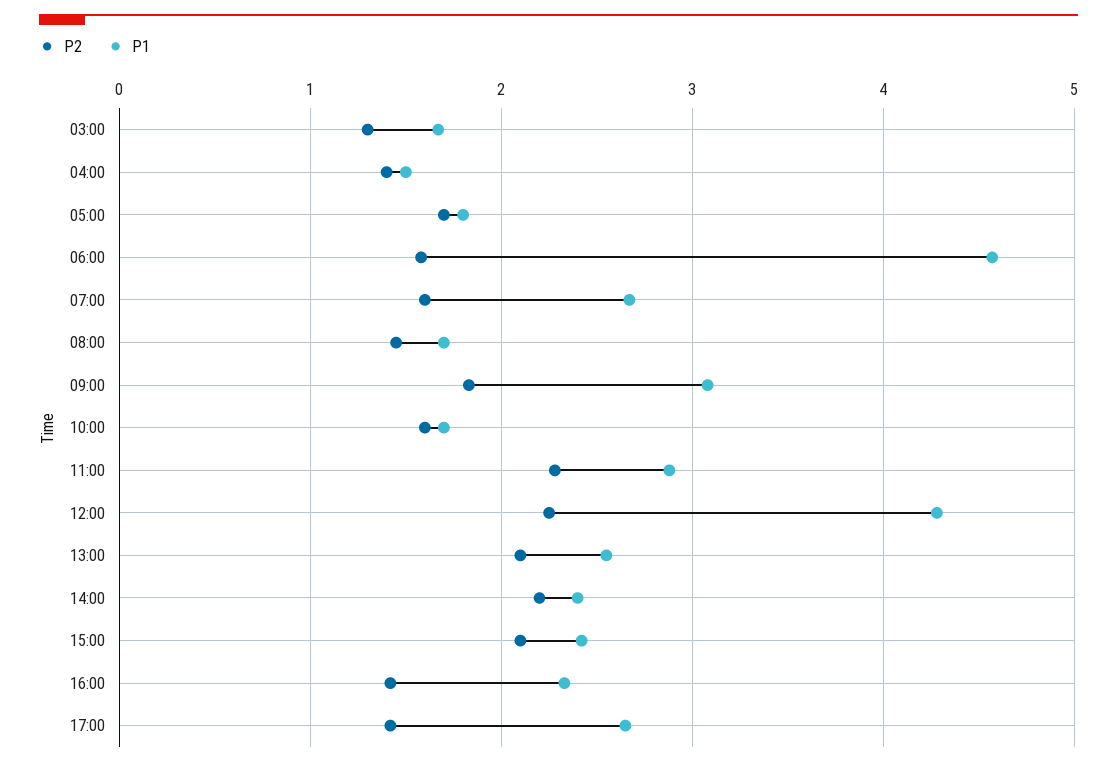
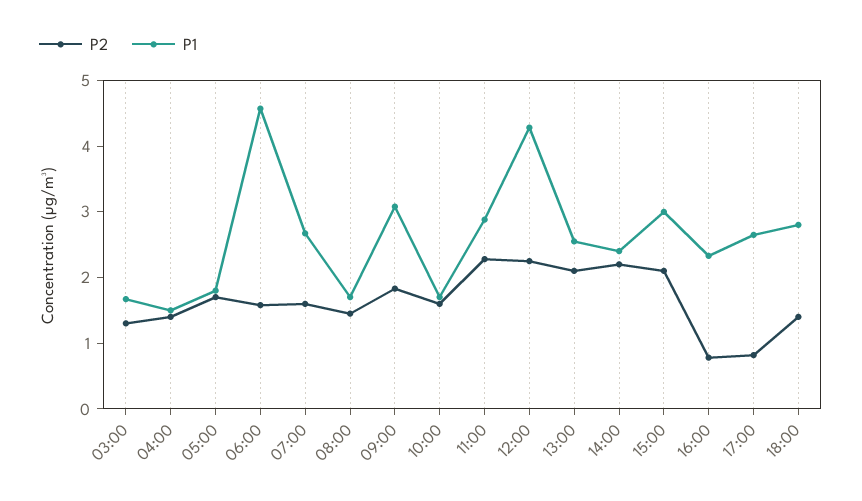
P1, 15:00: 2.4 -> 3
P2, 16:00: 1.4 -> 0.8
P2, 17:00: 1.4 -> 0.8
P2, 18:00: none -> 1.4
P1, 18:00: none -> 2.8

